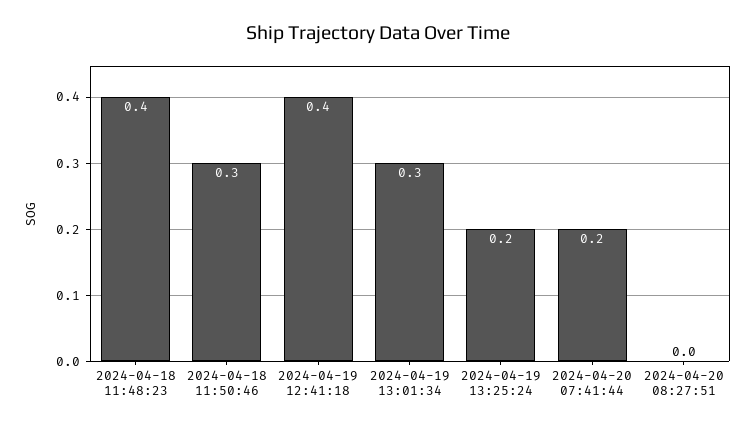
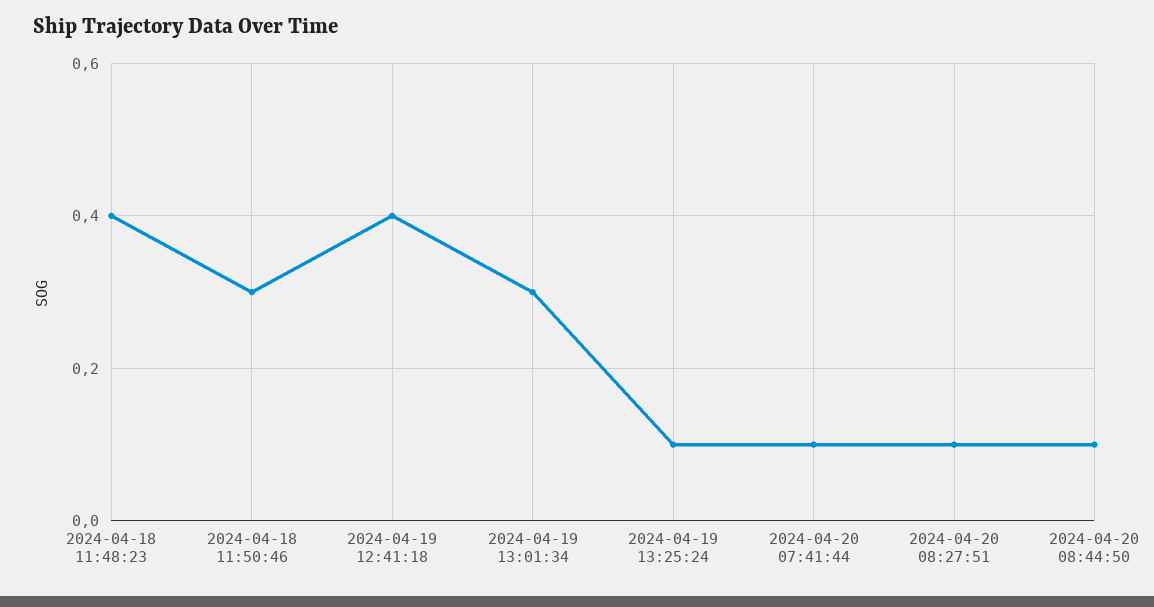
2024-04-19 13:25:24: 0.2 -> 0.1
2024-04-20 07:41:44: 0.2 -> 0.1
2024-04-20 08:27:51: 0 -> 0.1
2024-04-20 08:44:50: none -> 0.1

